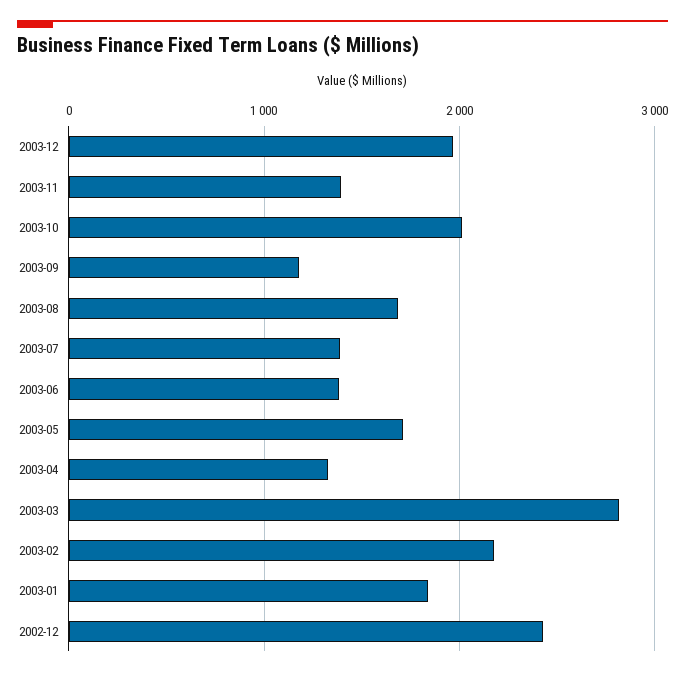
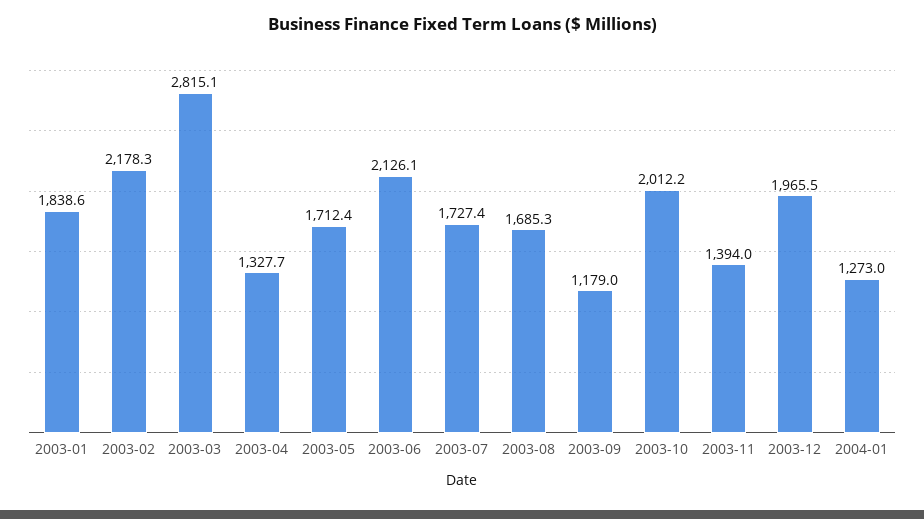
2003-07: 1400 -> 1727.4
2003-06: 1400 -> 2126.1
2002-12: 2400 -> none
2004-01: none -> 1273

